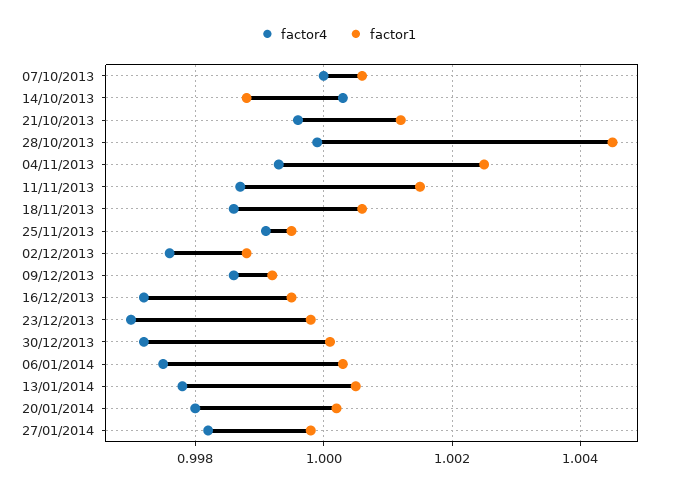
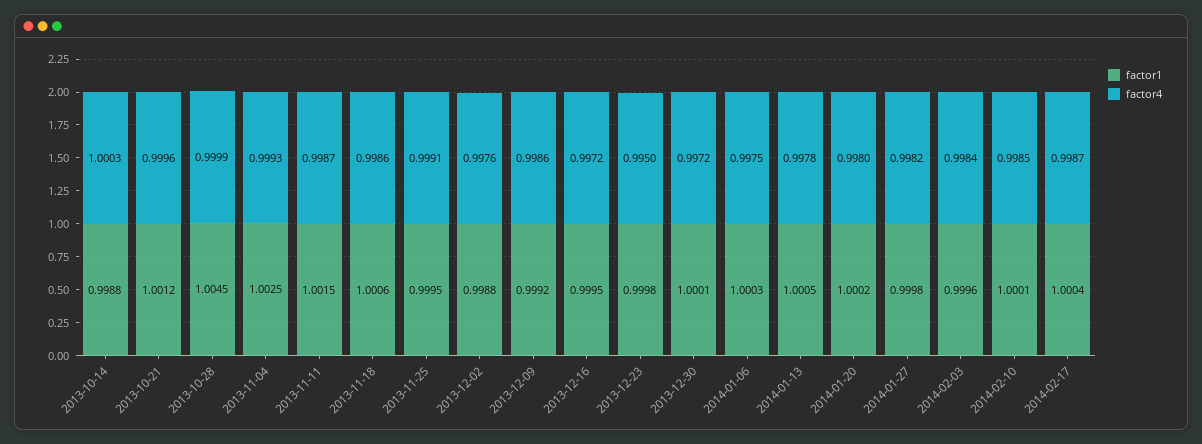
factor4, 07/10/2013: 1 -> none
factor1, 07/10/2013: 1.0005 -> none
factor4, 23/12/2013: 0.997 -> 0.995
factor1, 2014-02-03: none -> 0.9996
factor4, 2014-02-03: none -> 0.9984
factor1, 2014-02-10: none -> 1.0001
factor4, 2014-02-10: none -> 0.9985
factor1, 2014-02-17: none -> 1.0004
factor4, 2014-02-17: none -> 0.9987

